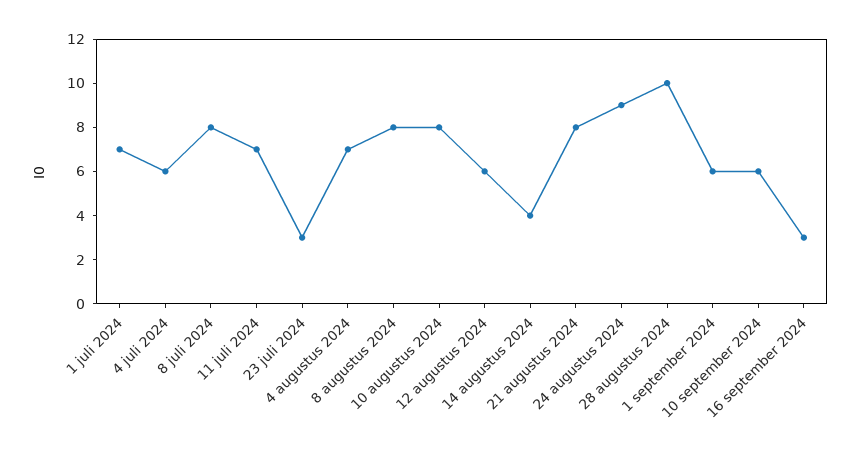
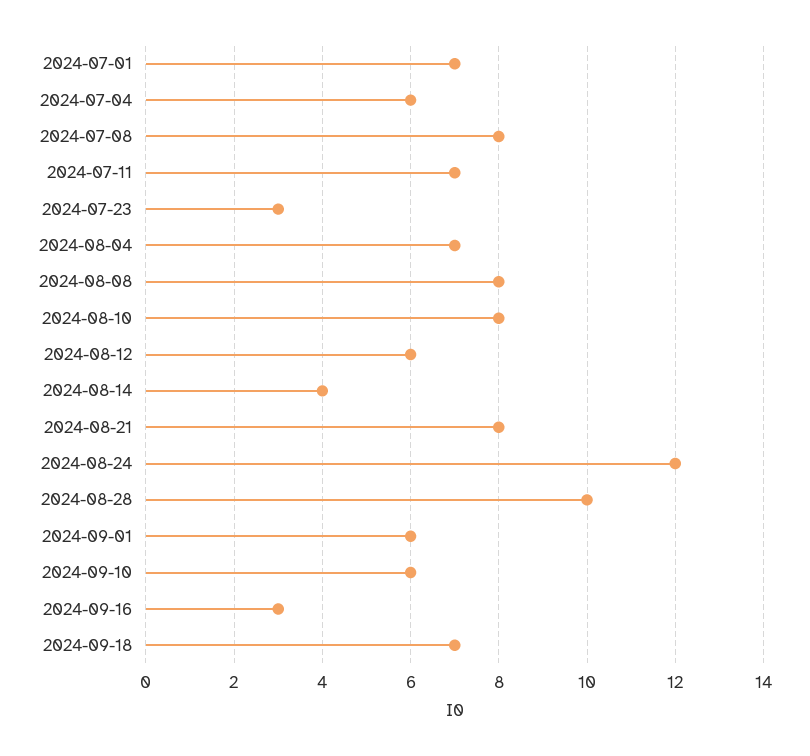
24 augustus 2024: 9 -> 12
2024-09-18: none -> 7

